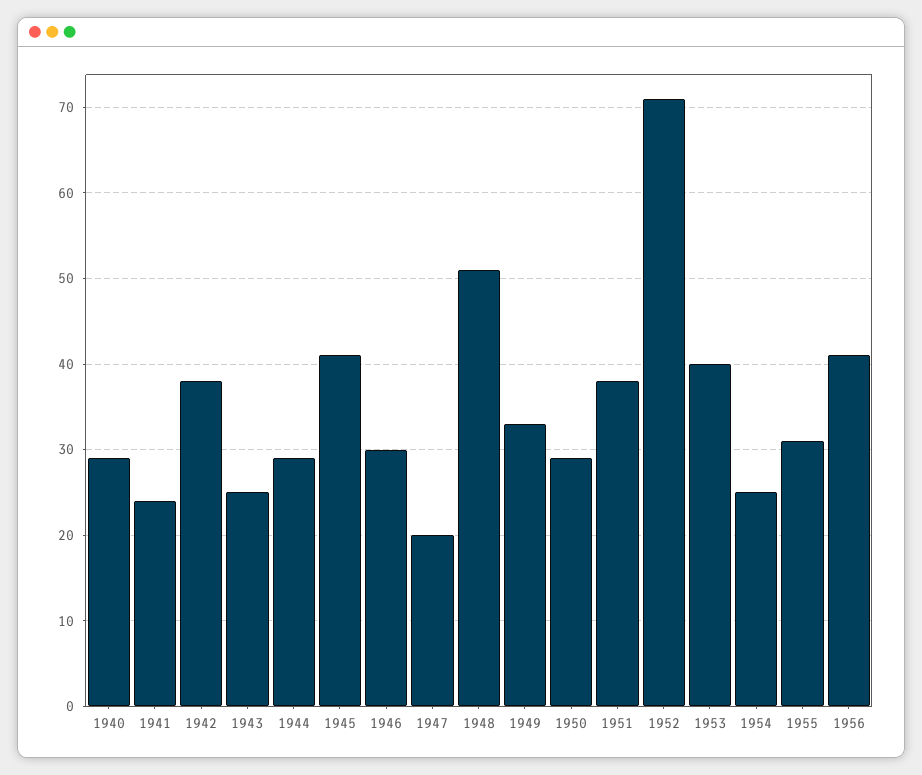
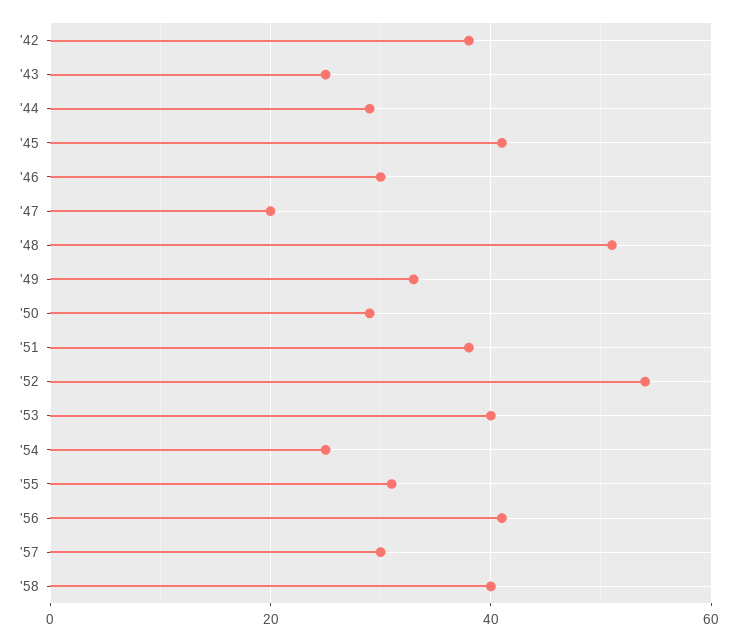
1940: 29 -> none
1941: 24 -> none
1952: 71 -> 55
'57: none -> 30
'58: none -> 40

